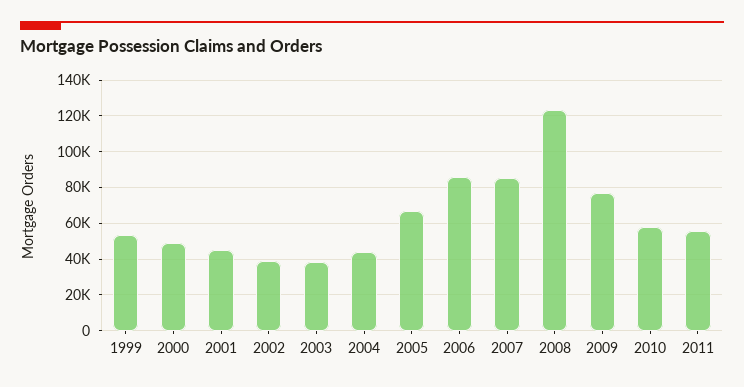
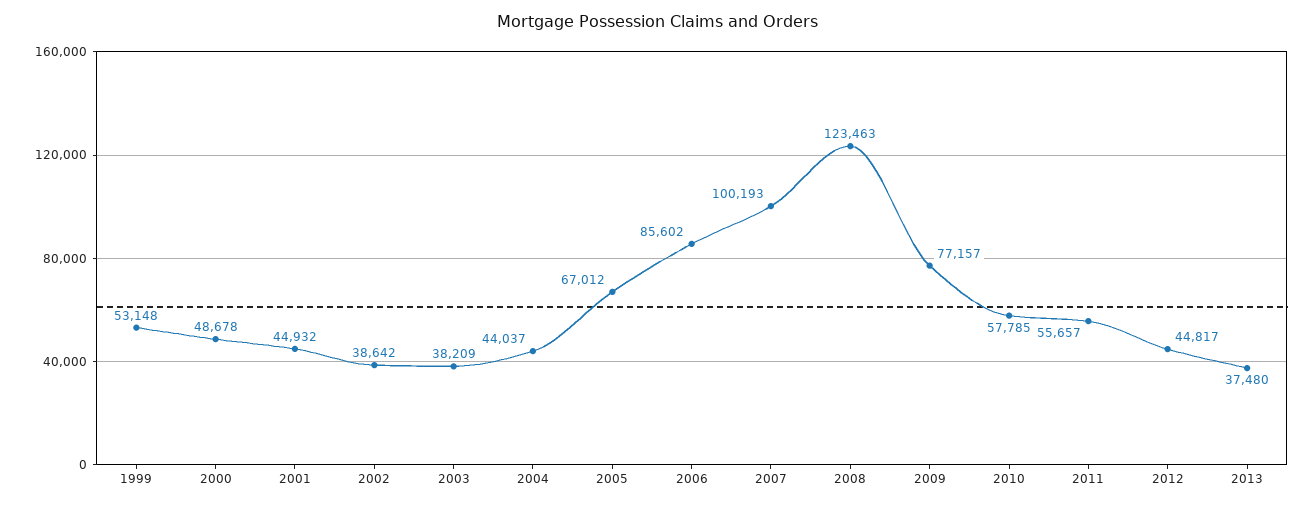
2007: 85000 -> 100193
2012: none -> 44817
2013: none -> 37480

